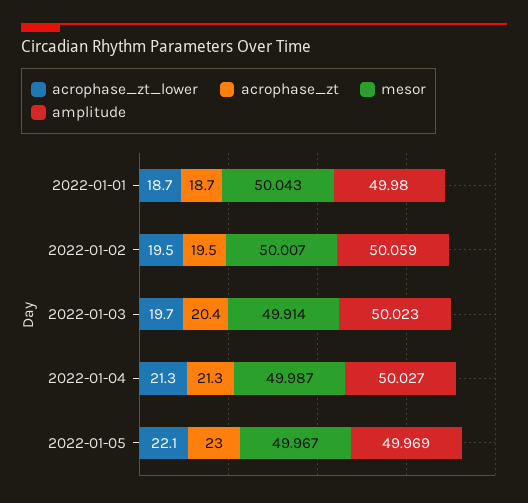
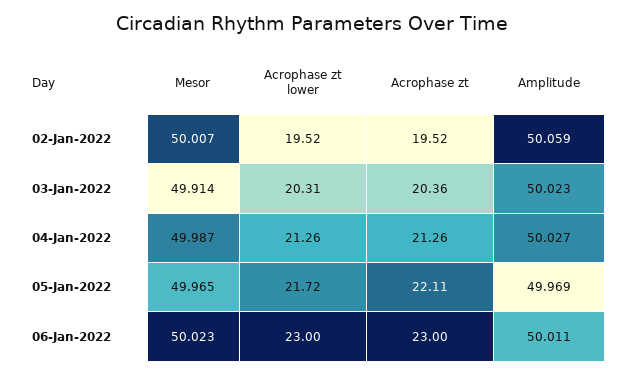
acrophase_zt_lower, 2022-01-01: 18.7 -> none
acrophase_zt, 2022-01-01: 18.7 -> none
mesor, 2022-01-01: 50.043 -> none
amplitude, 2022-01-01: 49.98 -> none
acrophase_zt_lower, 2022-01-03: 19.7 -> 20.31
acrophase_zt_lower, 2022-01-05: 22.1 -> 21.72
acrophase_zt, 2022-01-05: 23 -> 22.11
mesor, 2022-01-05: 49.967 -> 49.965
mesor, 06-Jan-2022: none -> 50.023
acrophase_zt_lower, 06-Jan-2022: none -> 23
acrophase_zt, 06-Jan-2022: none -> 23
amplitude, 06-Jan-2022: none -> 50.011

